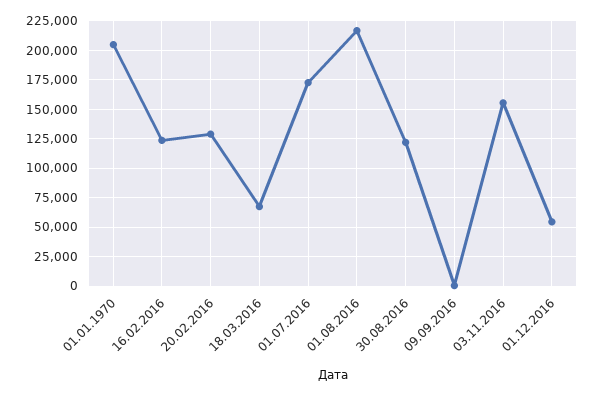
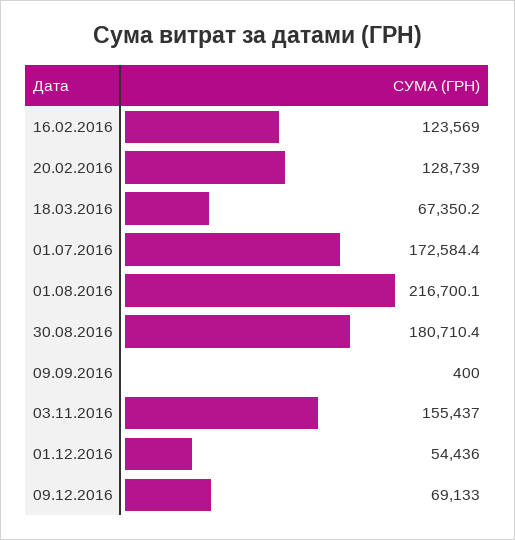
01.01.1970: 200000 -> none
30.08.2016: 125000 -> 180710.4
09.12.2016: none -> 69133

